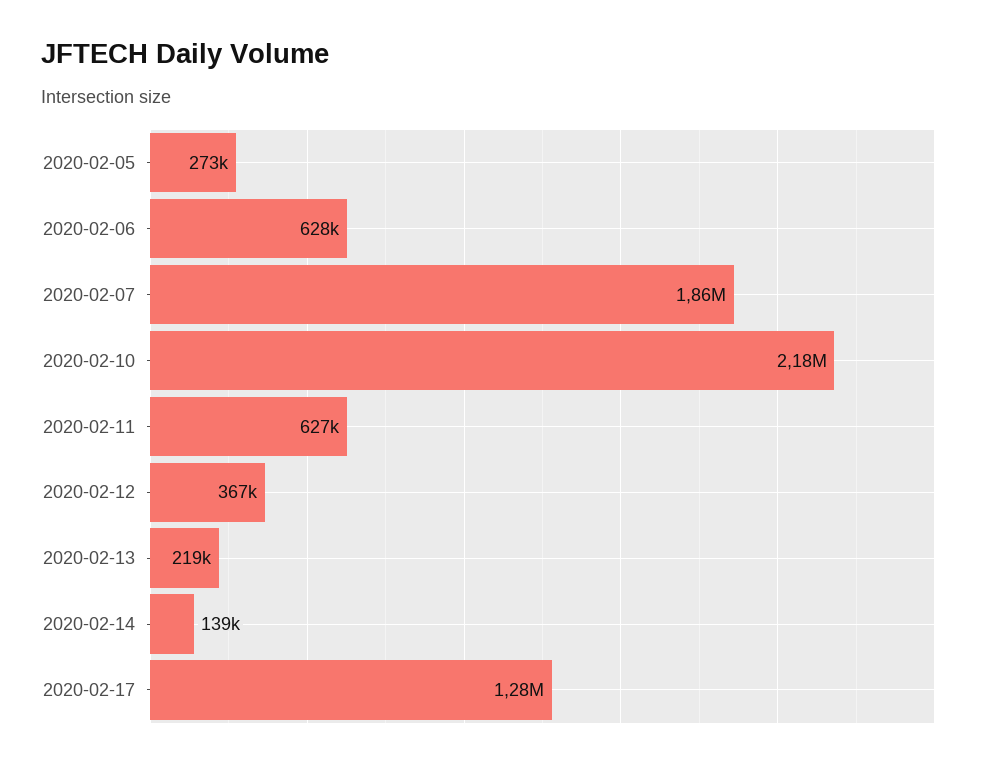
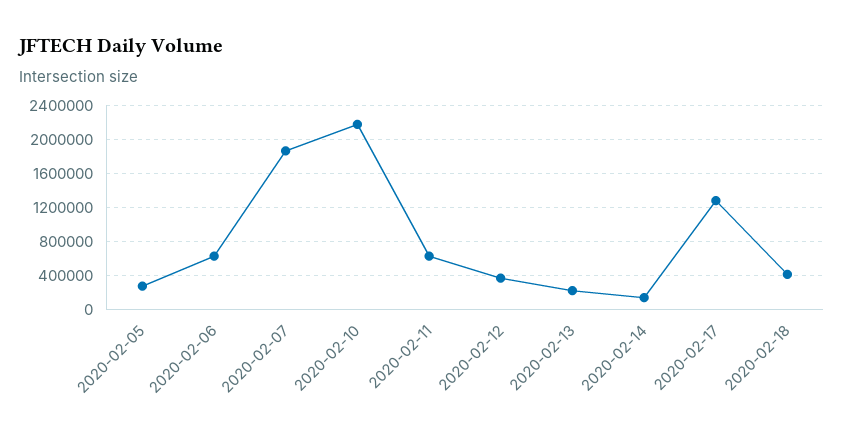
2020-02-18: none -> 400000

